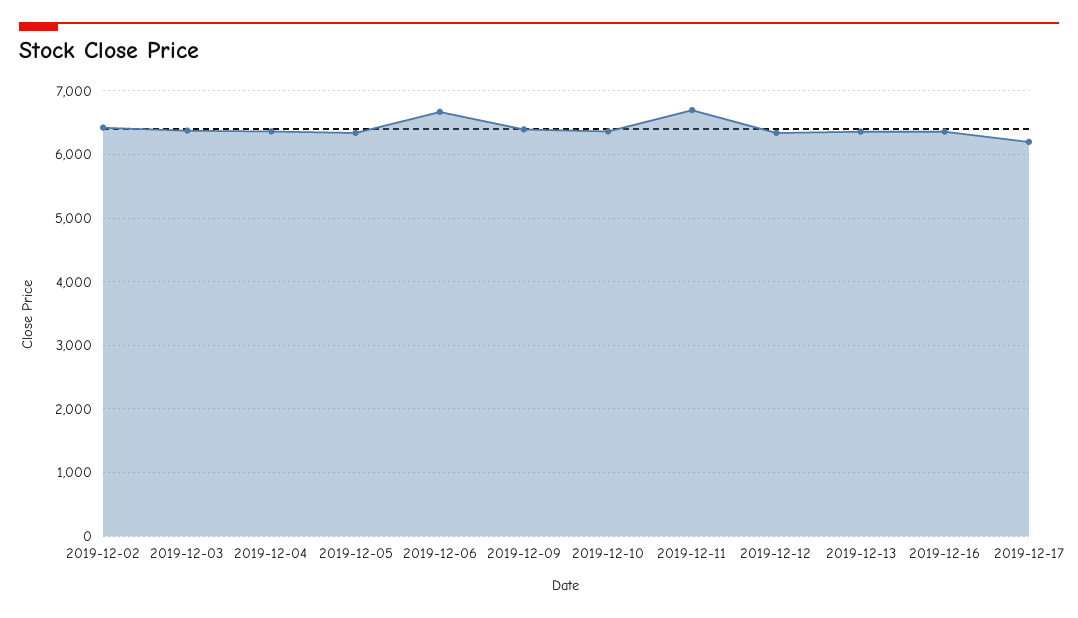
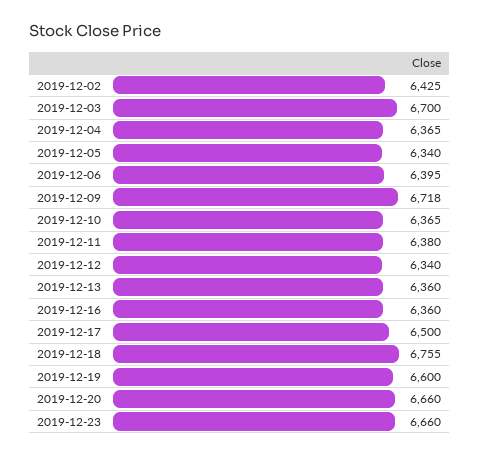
2019-12-03: 6400 -> 6700
2019-12-06: 6700 -> 6395
2019-12-09: 6400 -> 6718
2019-12-11: 6700 -> 6380
2019-12-17: 6200 -> 6500
2019-12-18: none -> 6755
2019-12-19: none -> 6600
2019-12-20: none -> 6660
2019-12-23: none -> 6660

